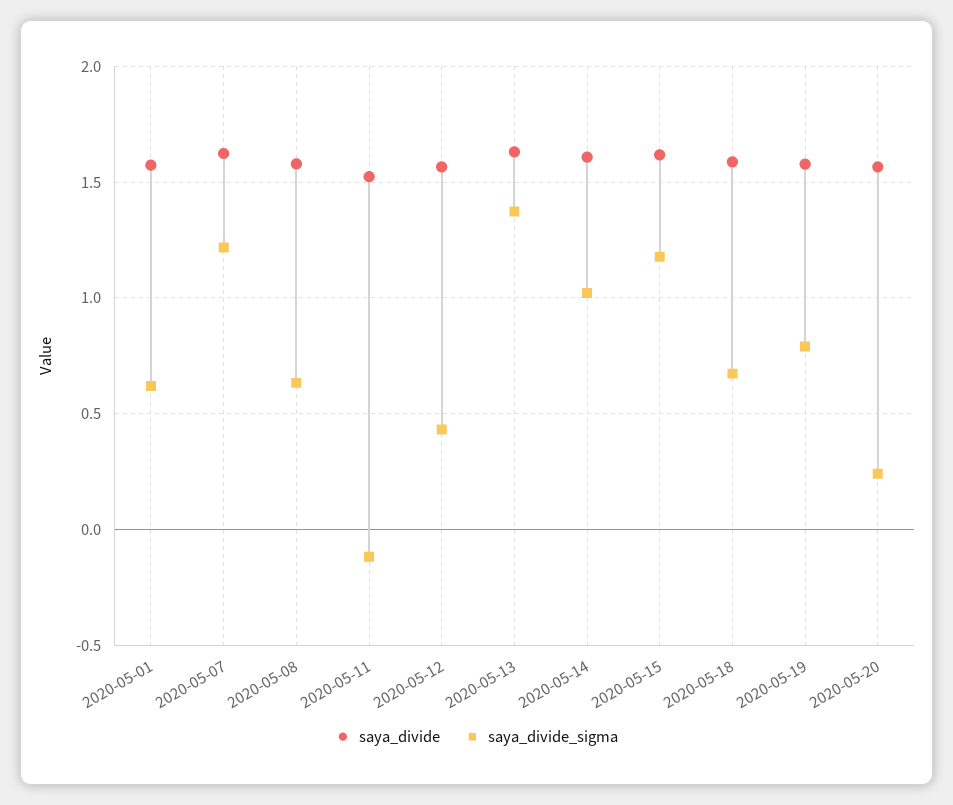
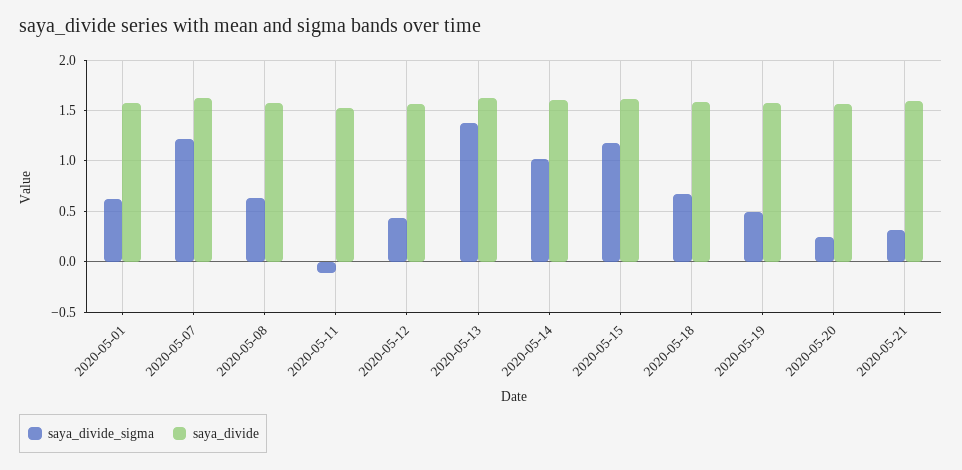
saya_divide_sigma, 2020-05-19: 0.8 -> 0.5
saya_divide_sigma, 2020-05-21: none -> 0.3
saya_divide, 2020-05-21: none -> 1.6

